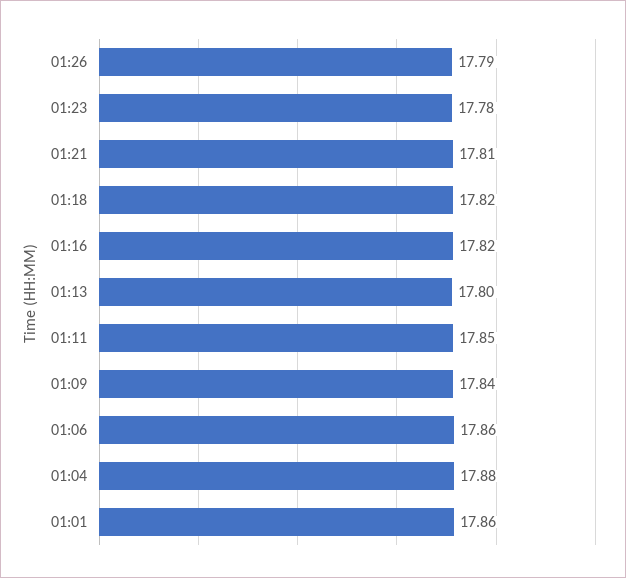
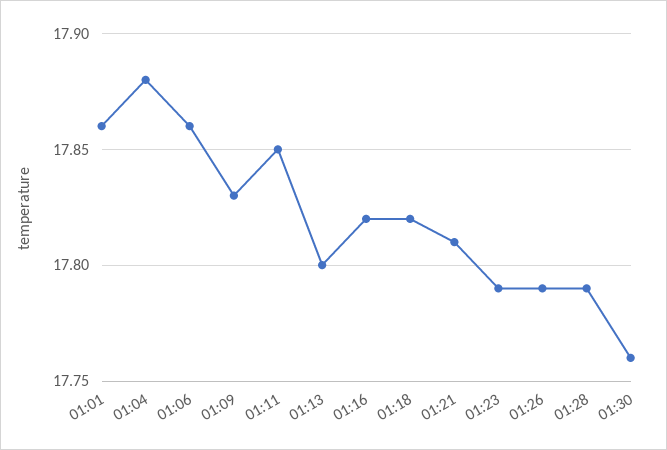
01:23: 17.78 -> 17.79
01:09: 17.84 -> 17.83
01:28: none -> 17.79
01:30: none -> 17.76

